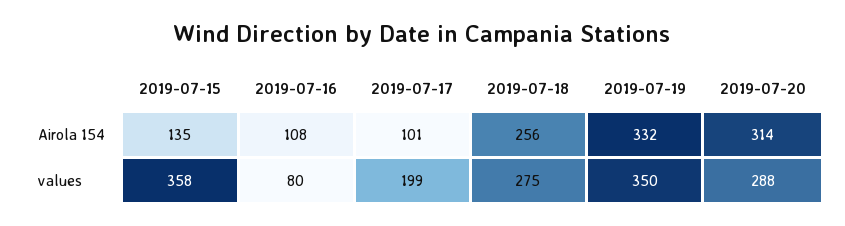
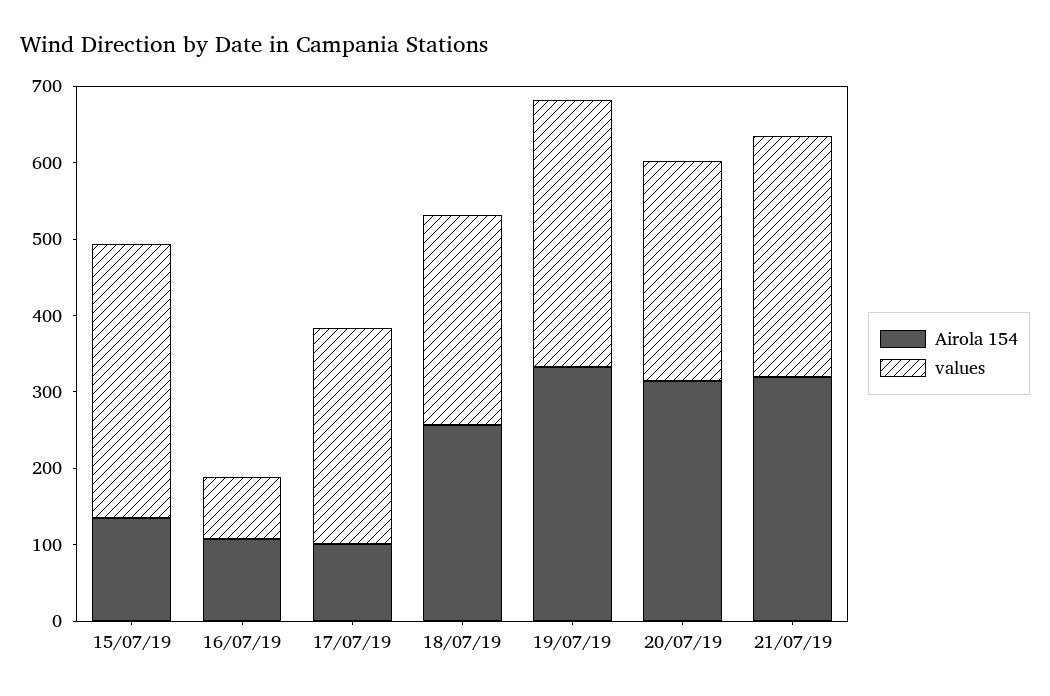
values, 2019-07-17: 199 -> 280
Airola 154, 21/07/19: none -> 320
values, 21/07/19: none -> 320

